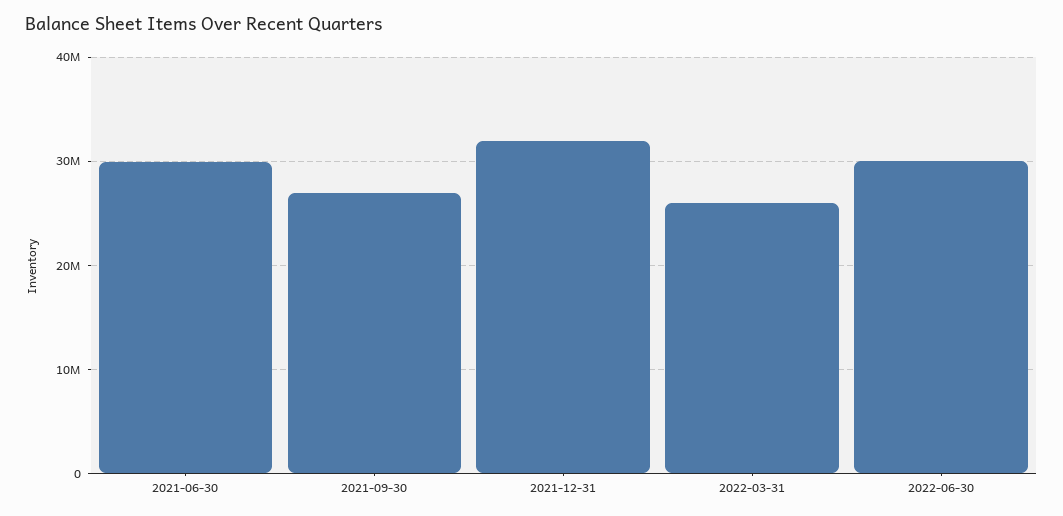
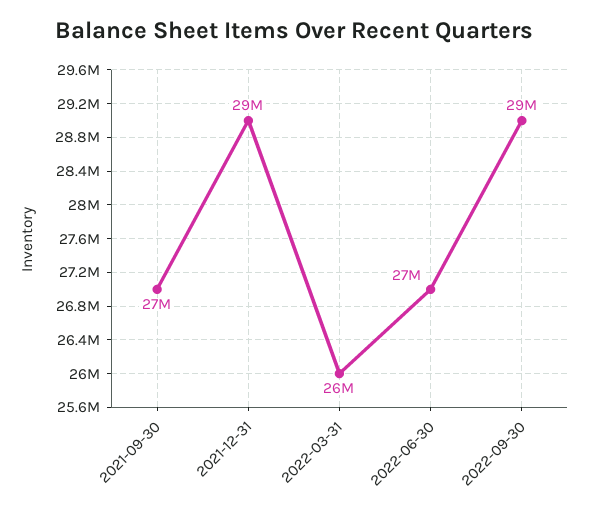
2021-06-30: 30000000 -> none
2021-12-31: 32000000 -> 29000000
2022-06-30: 30000000 -> 27000000
2022-09-30: none -> 29000000

